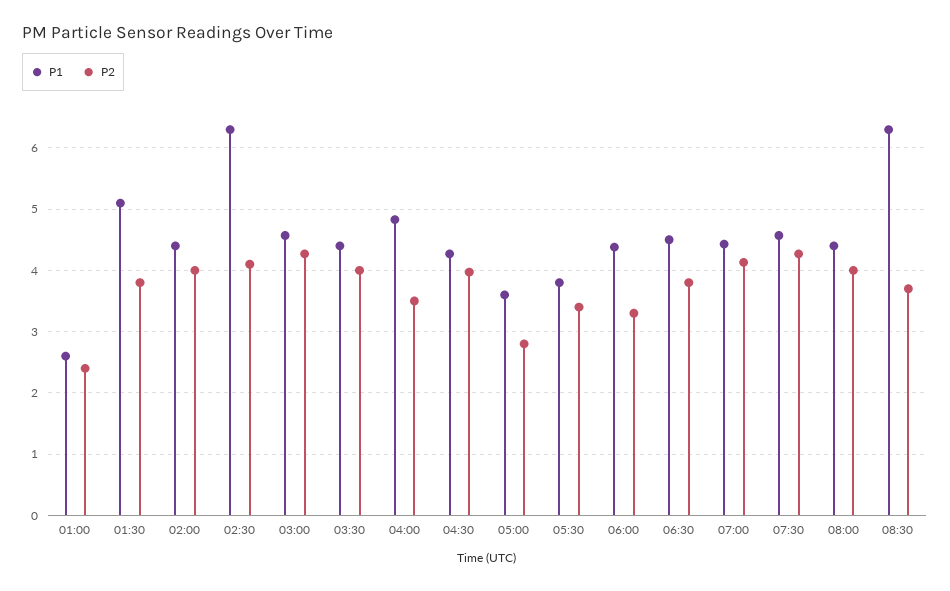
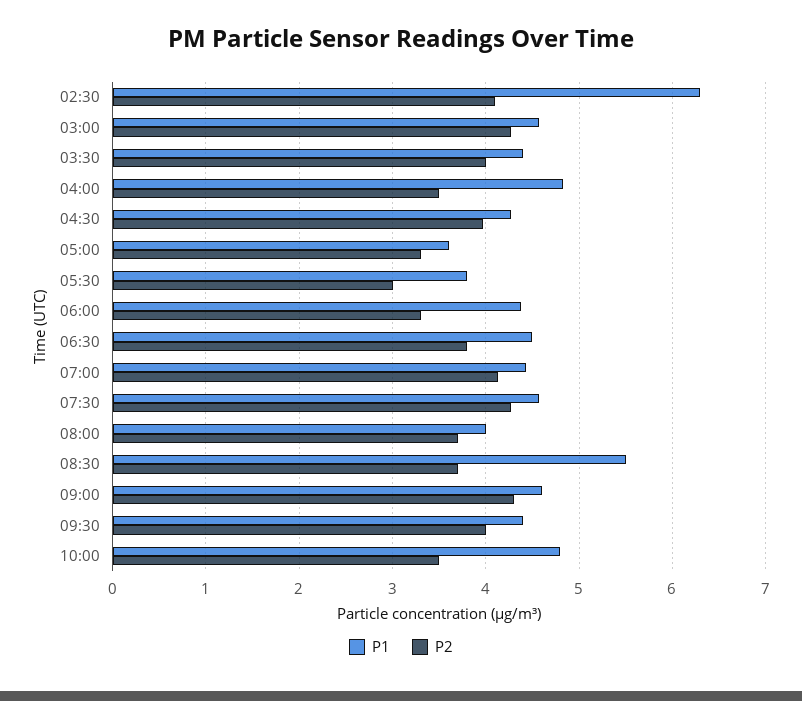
P1, 01:00: 2.6 -> none
P2, 01:00: 2.4 -> none
P1, 01:30: 5.1 -> none
P2, 01:30: 3.8 -> none
P1, 02:00: 4.4 -> none
P2, 02:00: 4 -> none
P2, 05:00: 2.8 -> 3.3
P2, 05:30: 3.4 -> 3
P1, 08:00: 4.4 -> 4
P2, 08:00: 4 -> 3.7
P1, 08:30: 6.3 -> 5.5
P1, 09:00: none -> 4.6
P2, 09:00: none -> 4.3
P1, 09:30: none -> 4.4
P2, 09:30: none -> 4
P1, 10:00: none -> 4.8
P2, 10:00: none -> 3.5

